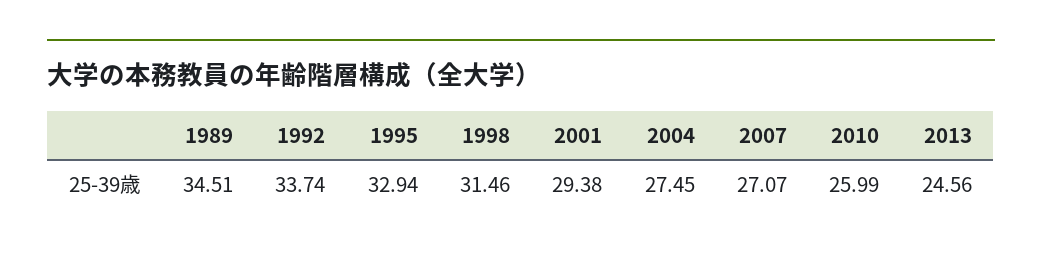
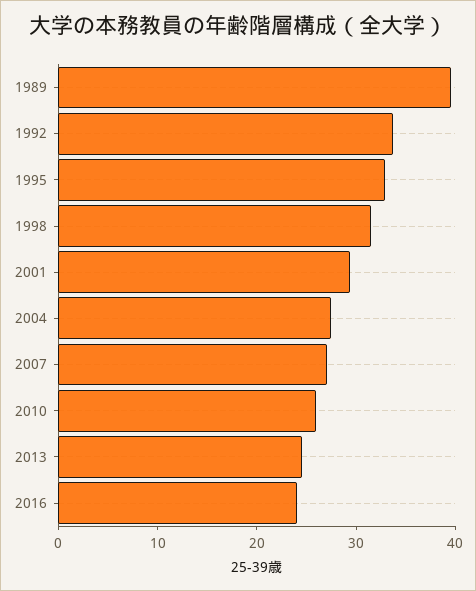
1989: 34.51 -> 40
2016: none -> 24

